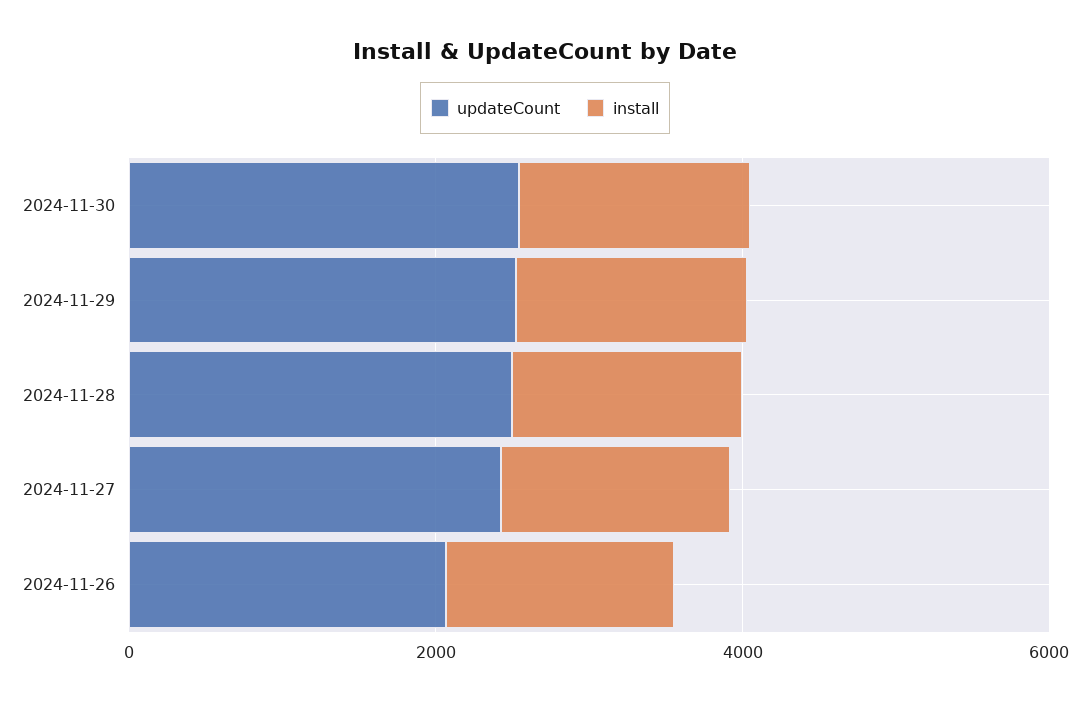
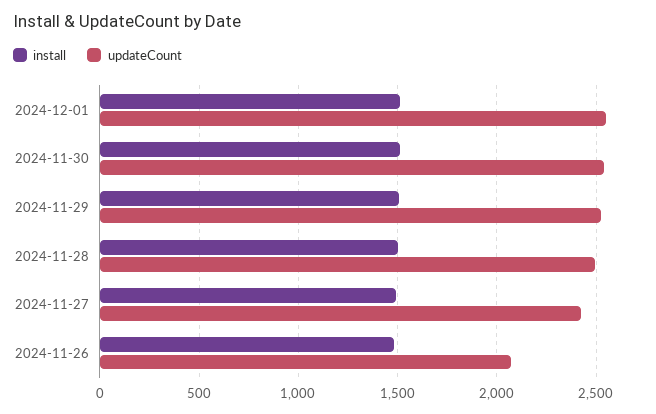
install, 2024-12-01: none -> 1500
updateCount, 2024-12-01: none -> 2550

